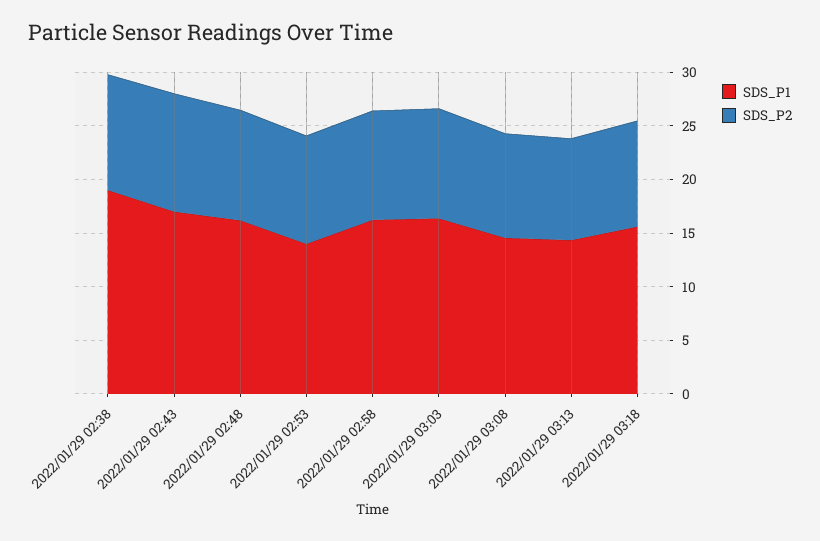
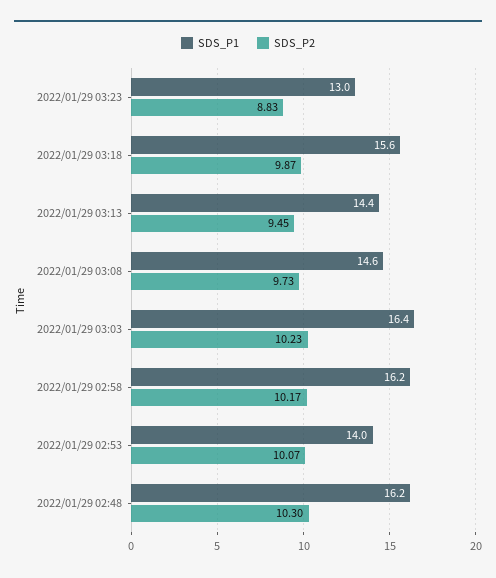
SDS_P1, 2022/01/29 02:38: 19 -> none
SDS_P2, 2022/01/29 02:38: 11 -> none
SDS_P1, 2022/01/29 02:43: 17 -> none
SDS_P2, 2022/01/29 02:43: 11 -> none
SDS_P1, 2022/01/29 03:23: none -> 13
SDS_P2, 2022/01/29 03:23: none -> 8.83

